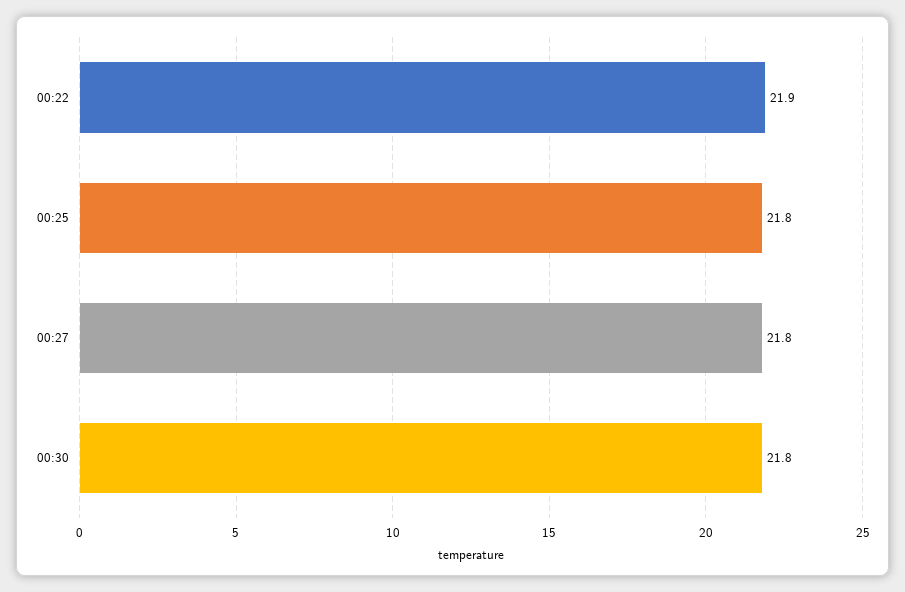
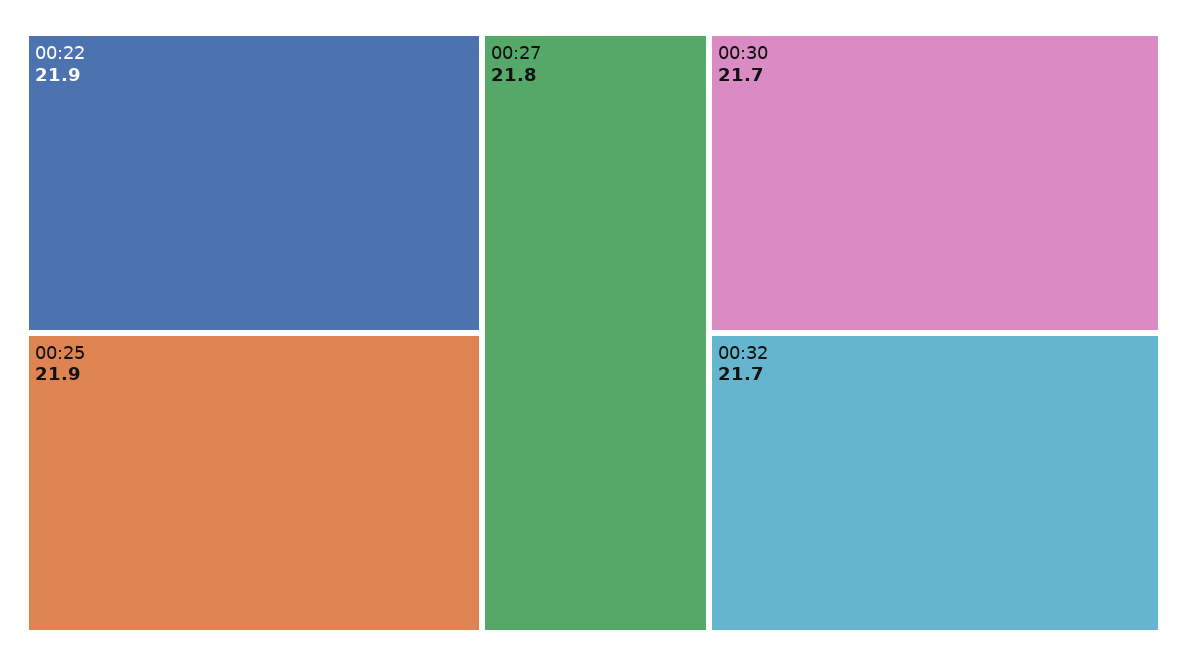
00:25: 21.8 -> 21.9
00:30: 21.8 -> 21.7
00:32: none -> 21.7

